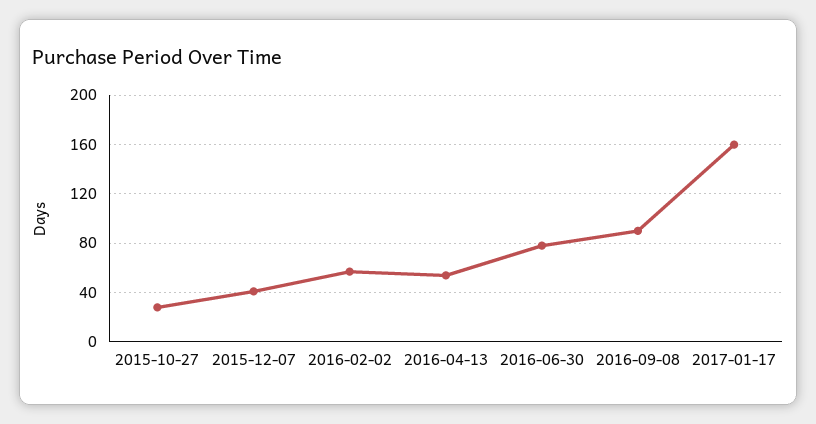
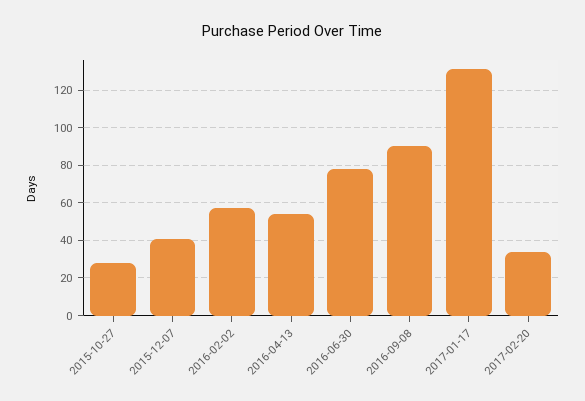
2017-01-17: 160 -> 130
2017-02-20: none -> 35

